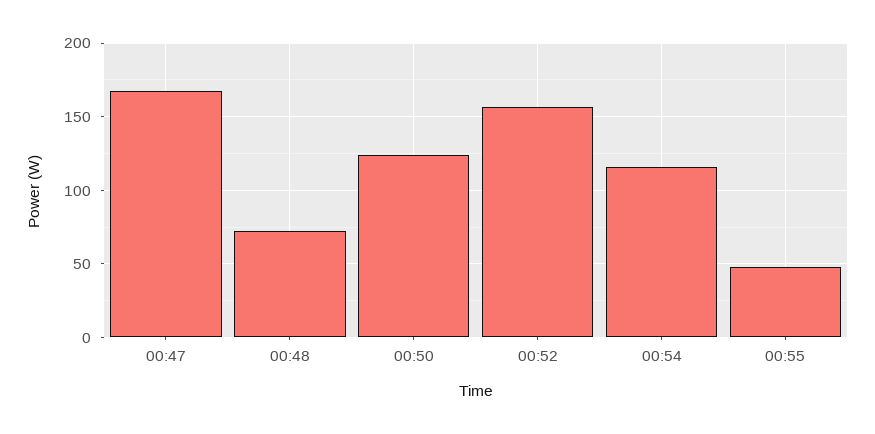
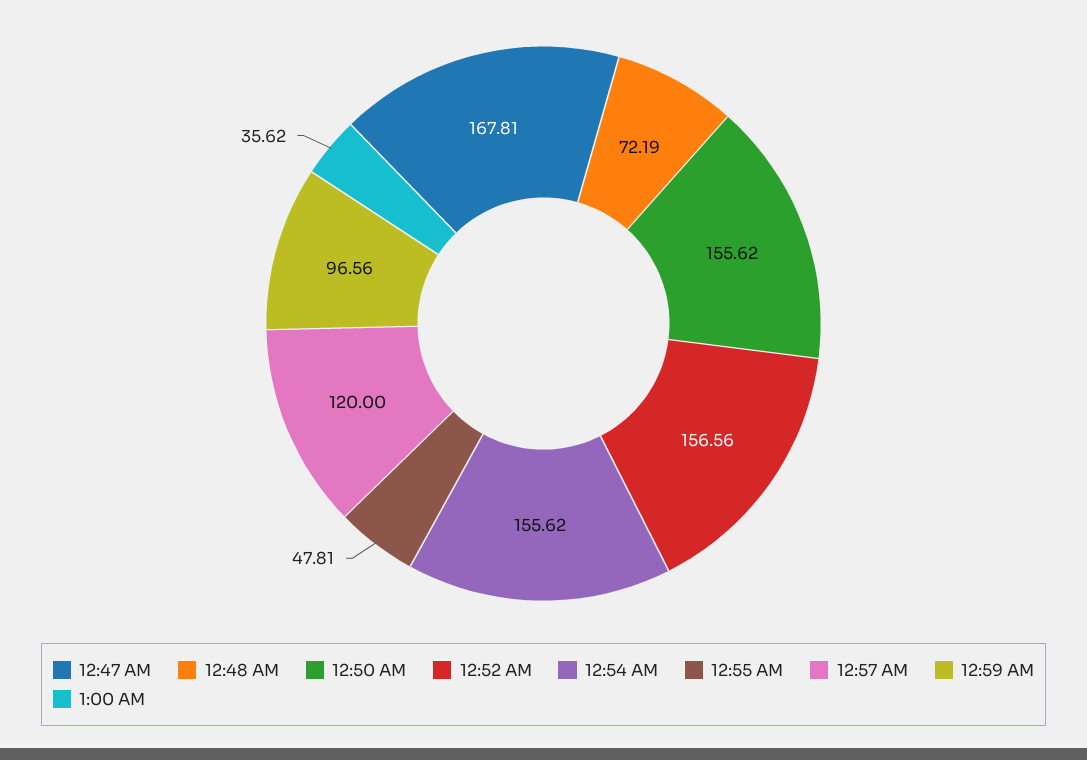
00:50: 125 -> 155.62
00:54: 115 -> 155.62
12:57 AM: none -> 120
12:59 AM: none -> 96.56
1:00 AM: none -> 35.62

